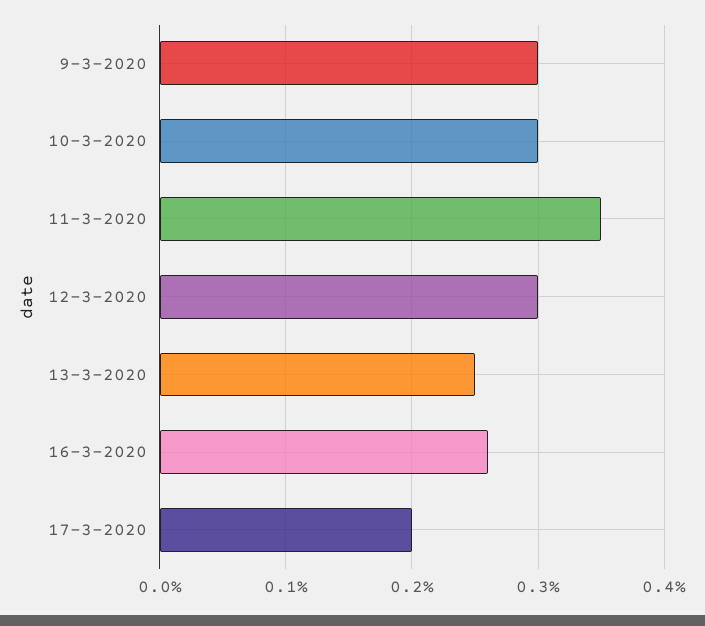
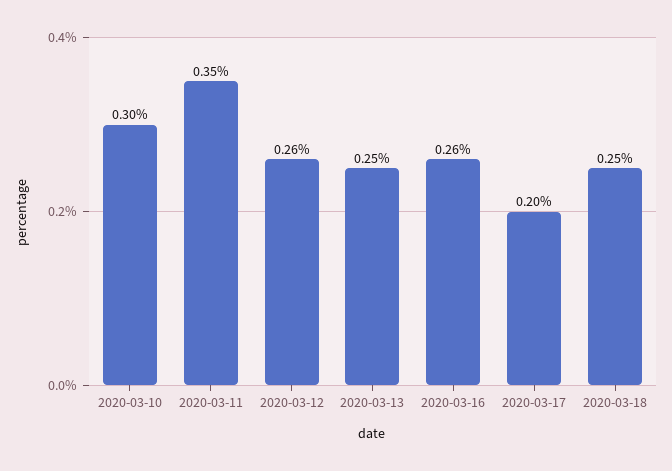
9-3-2020: 0.3 -> none
12-3-2020: 0.3 -> 0.26
2020-03-18: none -> 0.25

